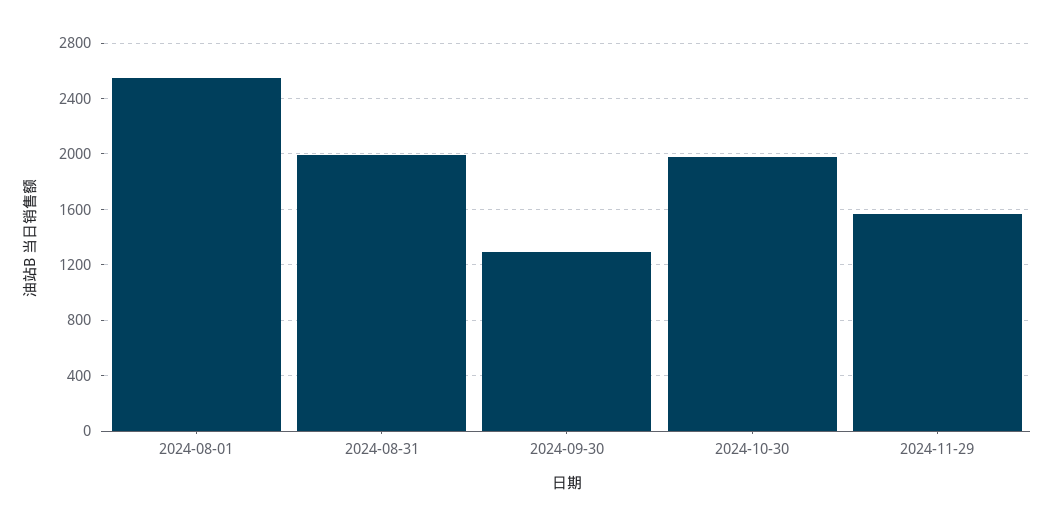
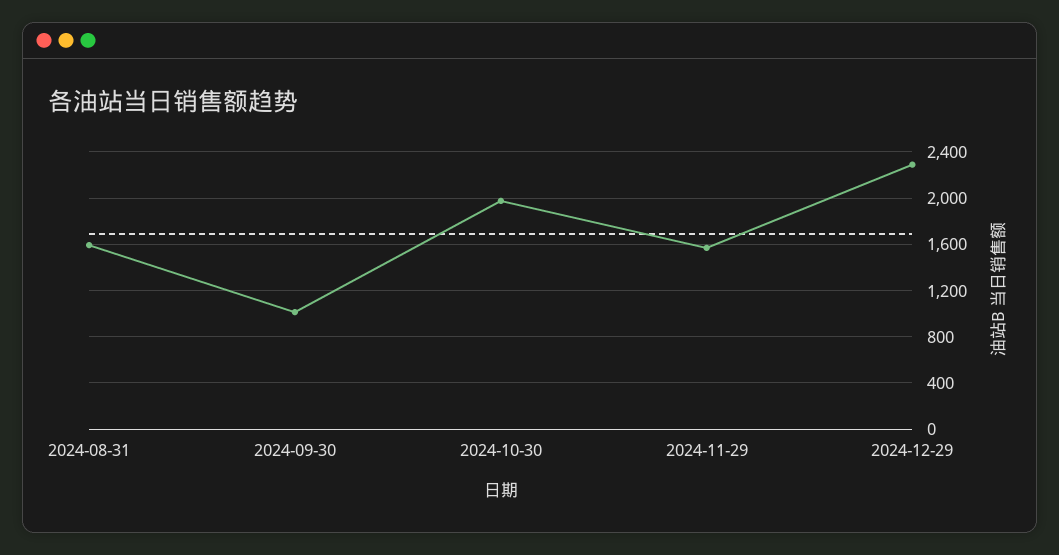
2024-08-01: 2550 -> none
2024-08-31: 2000 -> 1600
2024-09-30: 1300 -> 1000
2024-12-29: none -> 2300

